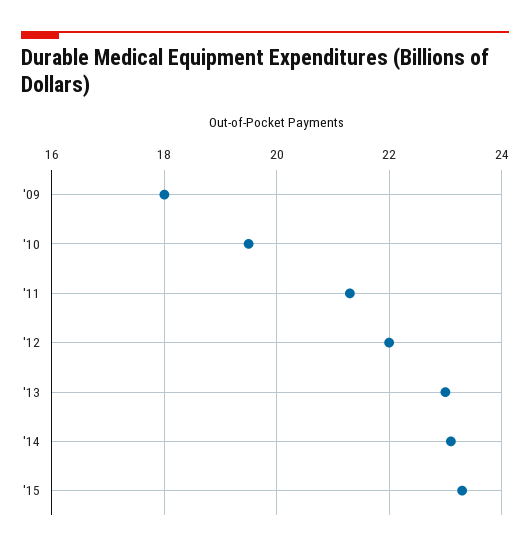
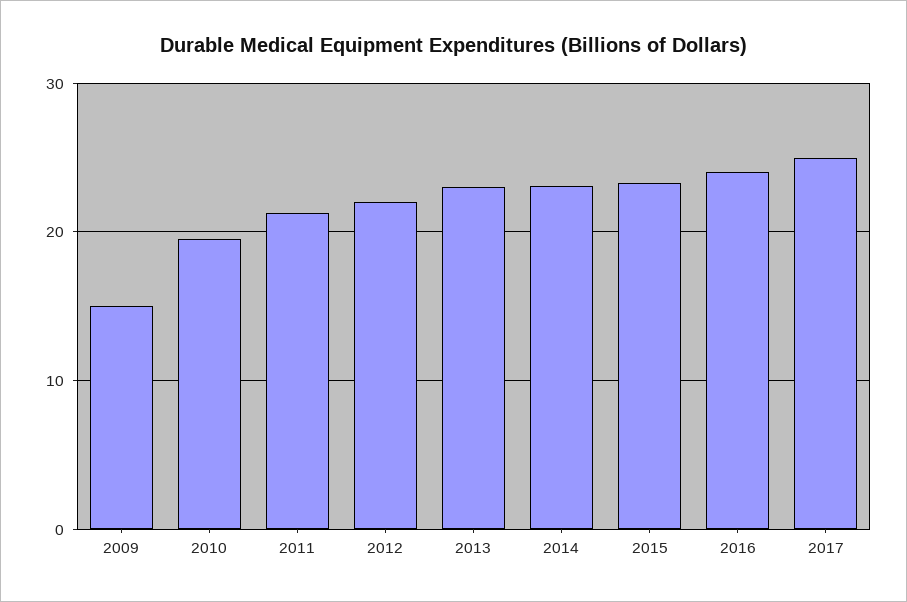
'09: 18 -> 15
2016: none -> 24
2017: none -> 25

